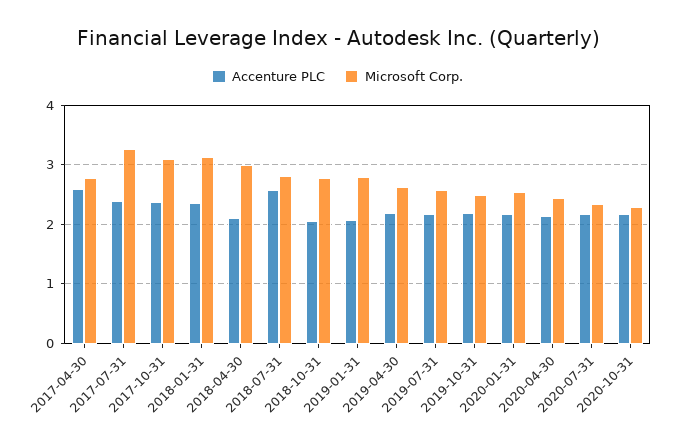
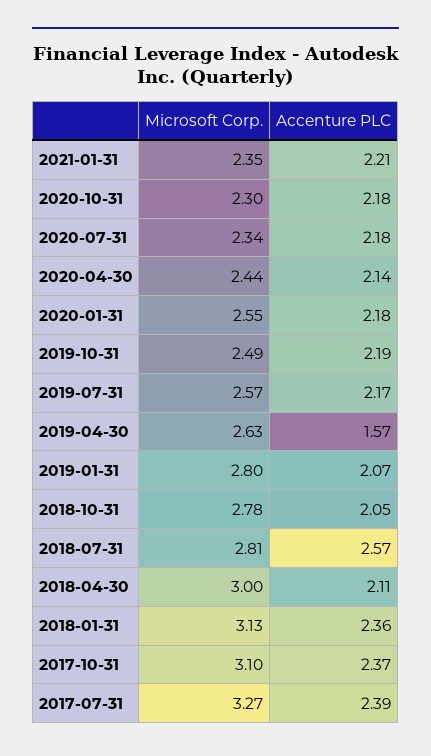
Accenture PLC, 2017-04-30: 2.6 -> none
Microsoft Corp., 2017-04-30: 2.8 -> none
Accenture PLC, 2019-04-30: 2.2 -> 1.57
Microsoft Corp., 2021-01-31: none -> 2.35
Accenture PLC, 2021-01-31: none -> 2.21

